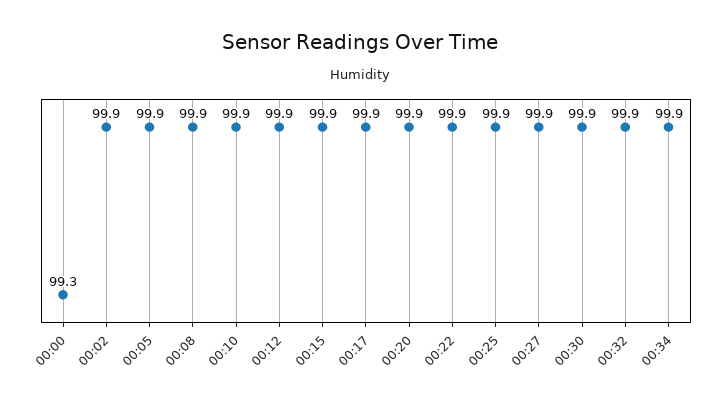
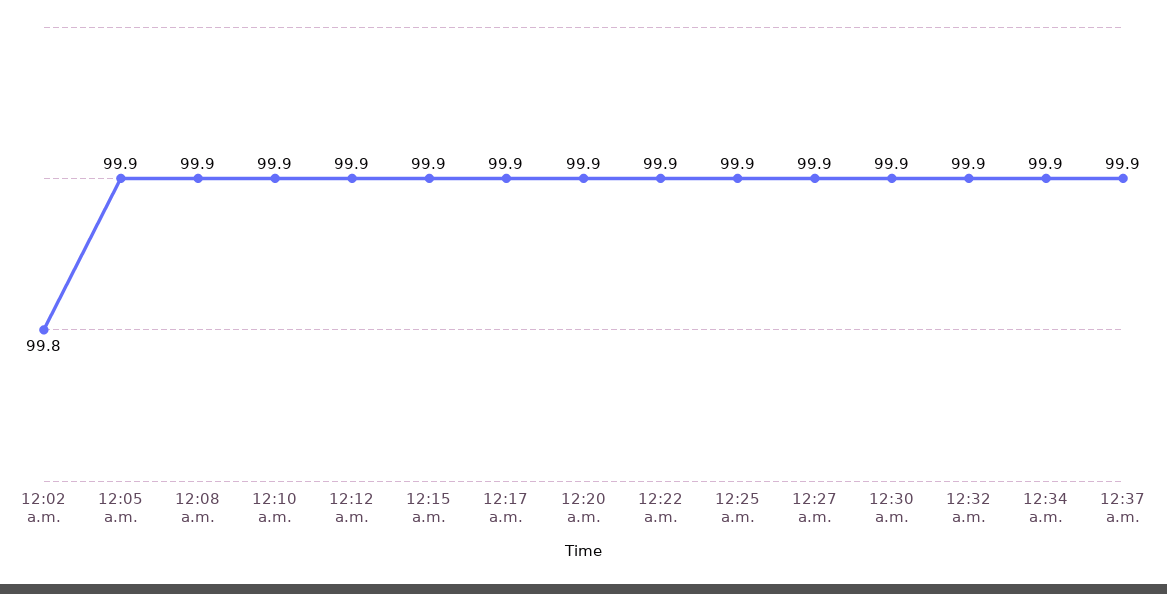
00:00: 99.3 -> none
00:02: 99.9 -> 99.8
12:37 a.m.: none -> 99.9

